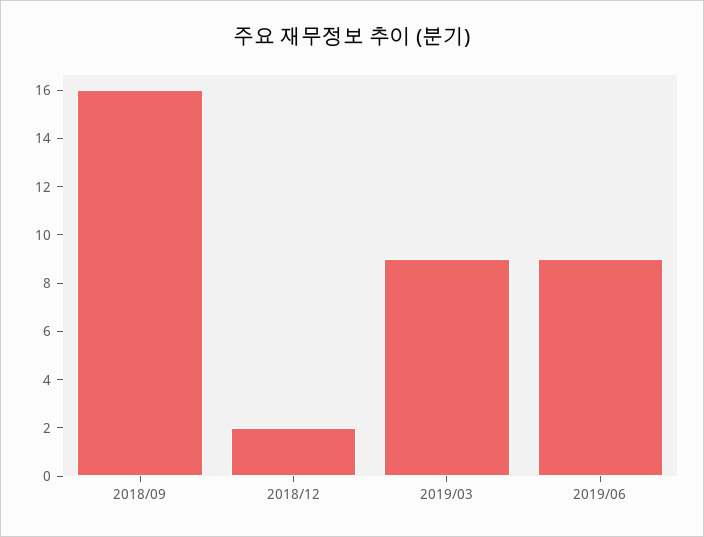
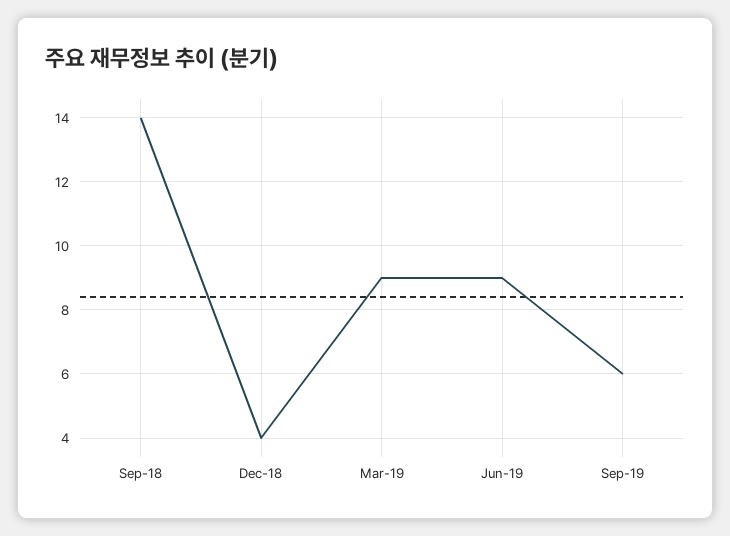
2018/09: 16 -> 14
2018/12: 2 -> 4
Sep-19: none -> 6

